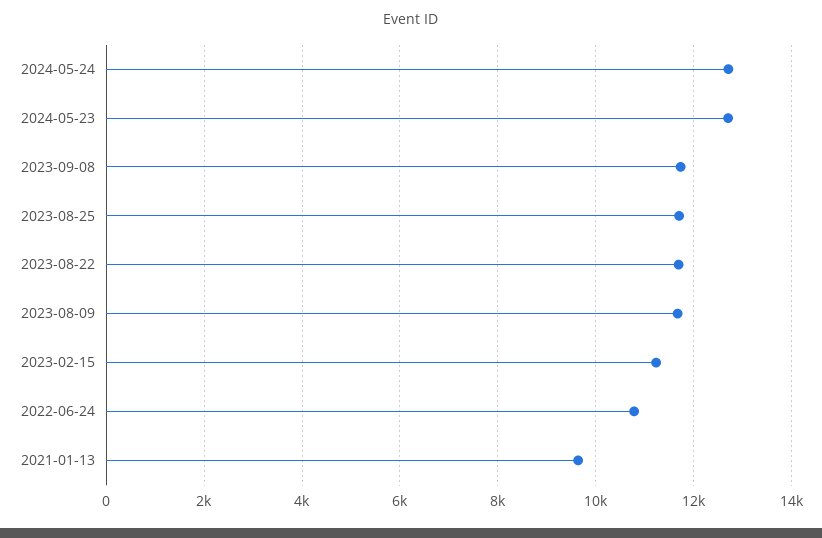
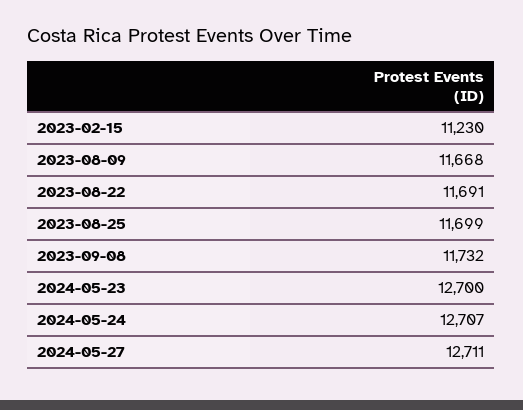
2022-06-24: 10800 -> none
2021-01-13: 9600 -> none
2024-05-27: none -> 12711

